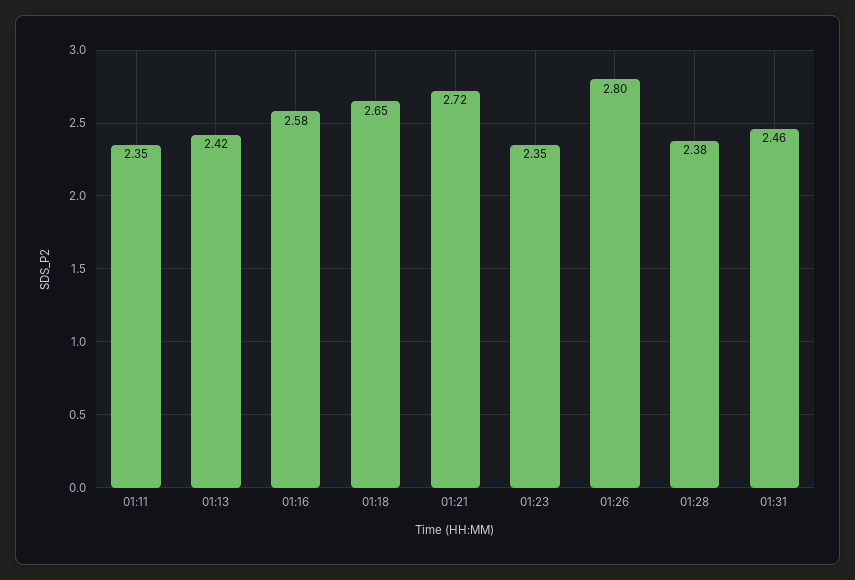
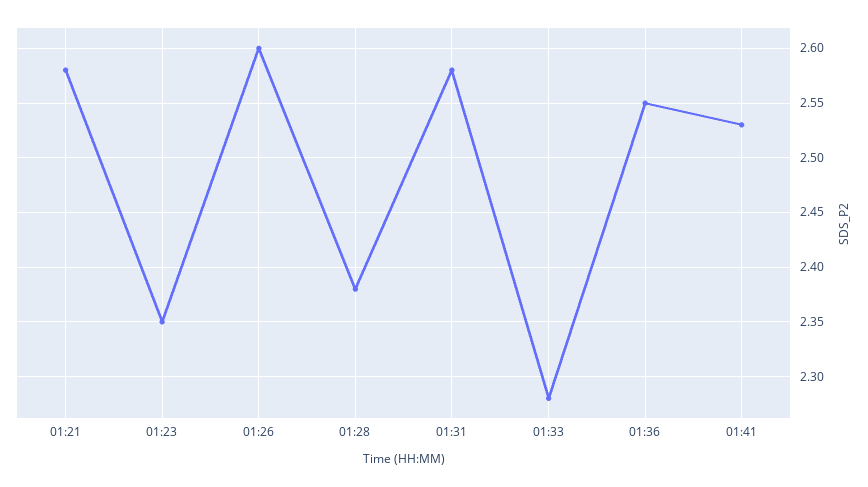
01:11: 2.35 -> none
01:13: 2.42 -> none
01:16: 2.58 -> none
01:18: 2.65 -> none
01:21: 2.72 -> 2.58
01:26: 2.8 -> 2.6
01:31: 2.46 -> 2.58
01:33: none -> 2.28
01:36: none -> 2.55
01:41: none -> 2.53

